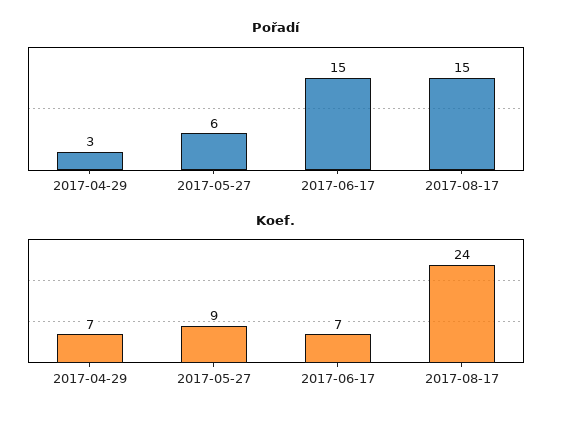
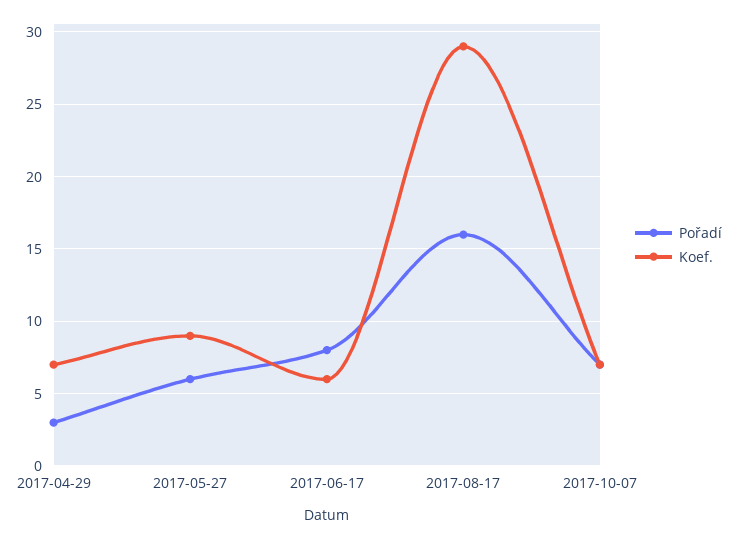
Pořadí, 2017-06-17: 15 -> 8
Pořadí, 2017-08-17: 15 -> 16
Koef., 2017-06-17: 7 -> 6
Koef., 2017-08-17: 24 -> 29
Pořadí, 2017-10-07: none -> 7
Koef., 2017-10-07: none -> 7

